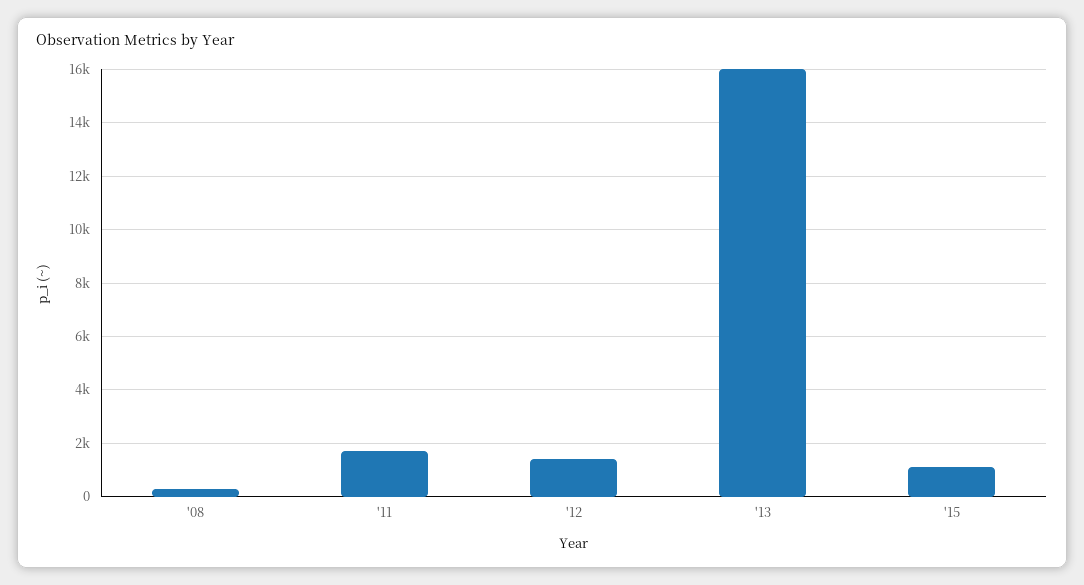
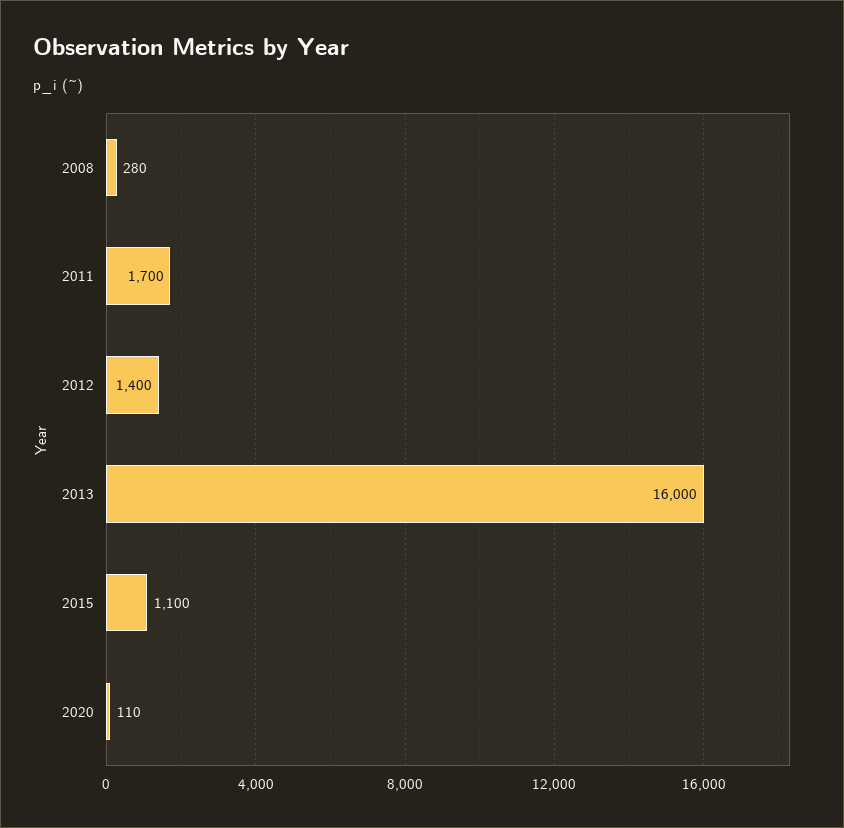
2020: none -> 110

